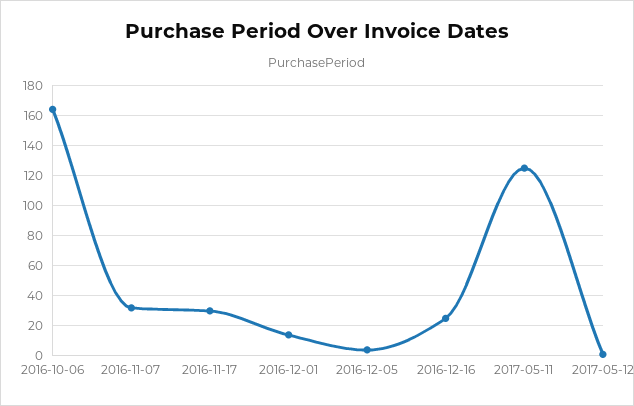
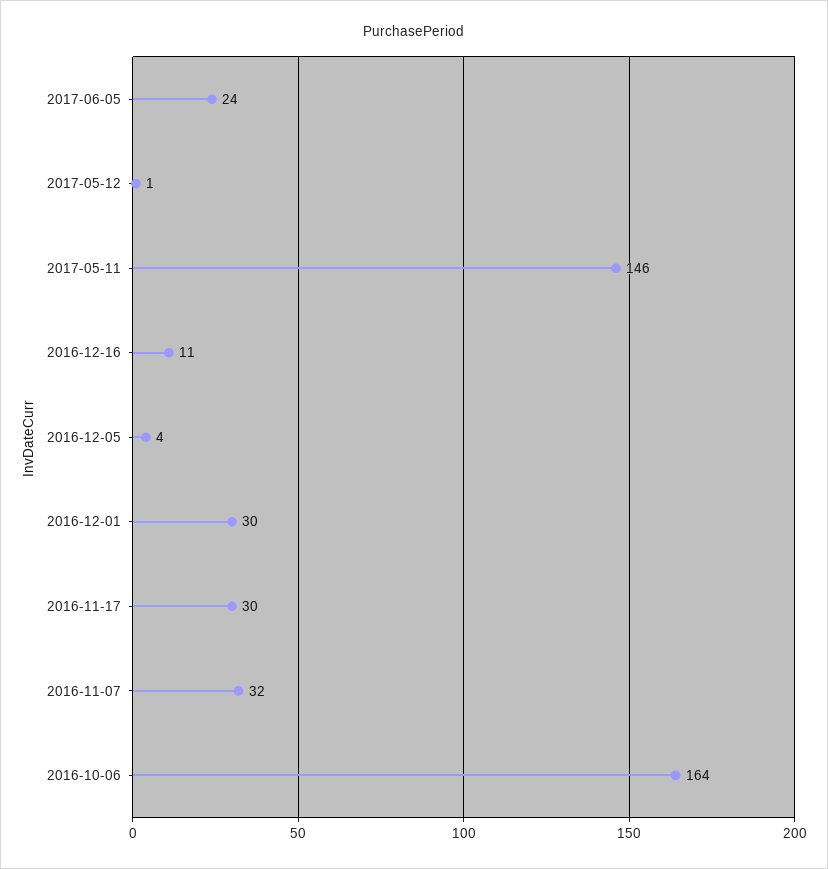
2016-12-01: 15 -> 30
2016-12-16: 25 -> 11
2017-05-11: 125 -> 146
2017-06-05: none -> 24

